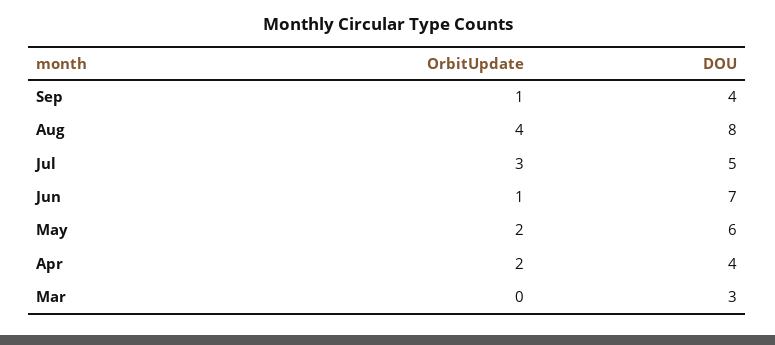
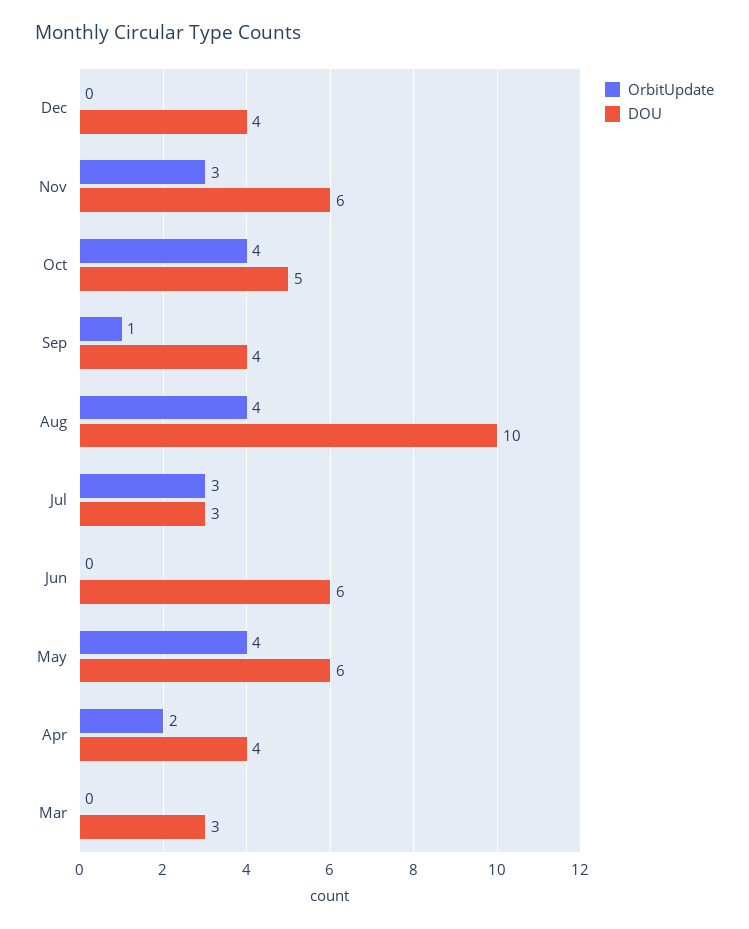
DOU, Aug: 8 -> 10
DOU, Jul: 5 -> 3
OrbitUpdate, Jun: 1 -> 0
DOU, Jun: 7 -> 6
OrbitUpdate, May: 2 -> 4
OrbitUpdate, Dec: none -> 0
DOU, Dec: none -> 4
OrbitUpdate, Nov: none -> 3
DOU, Nov: none -> 6
OrbitUpdate, Oct: none -> 4
DOU, Oct: none -> 5

